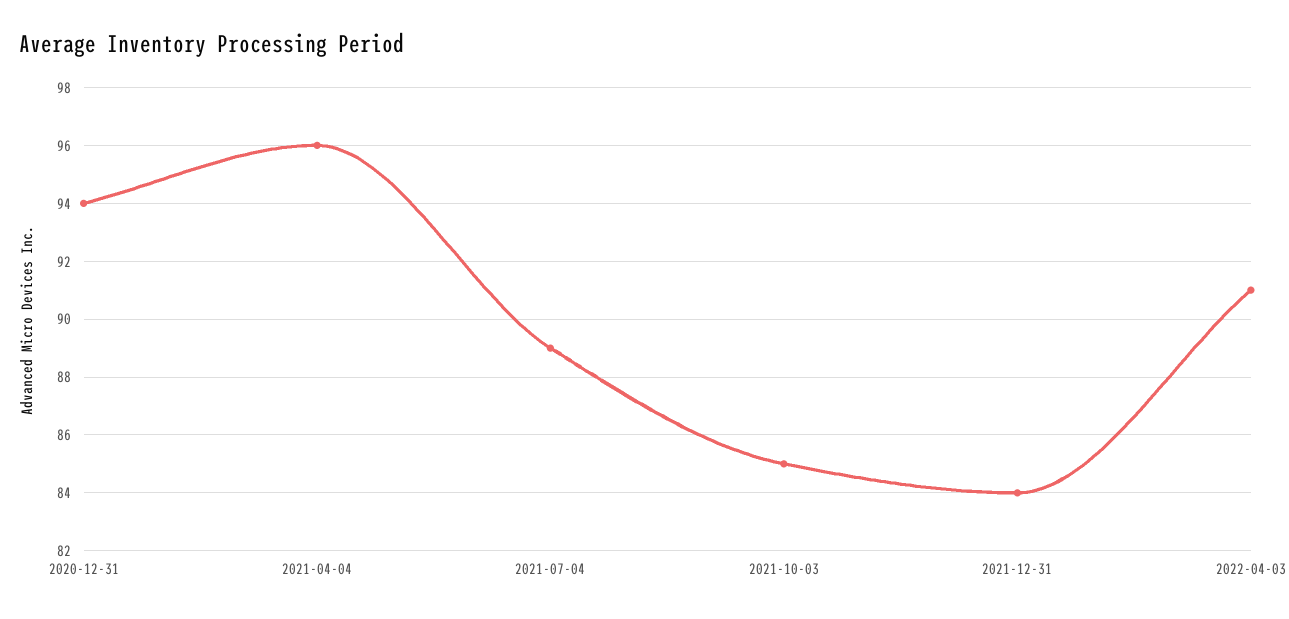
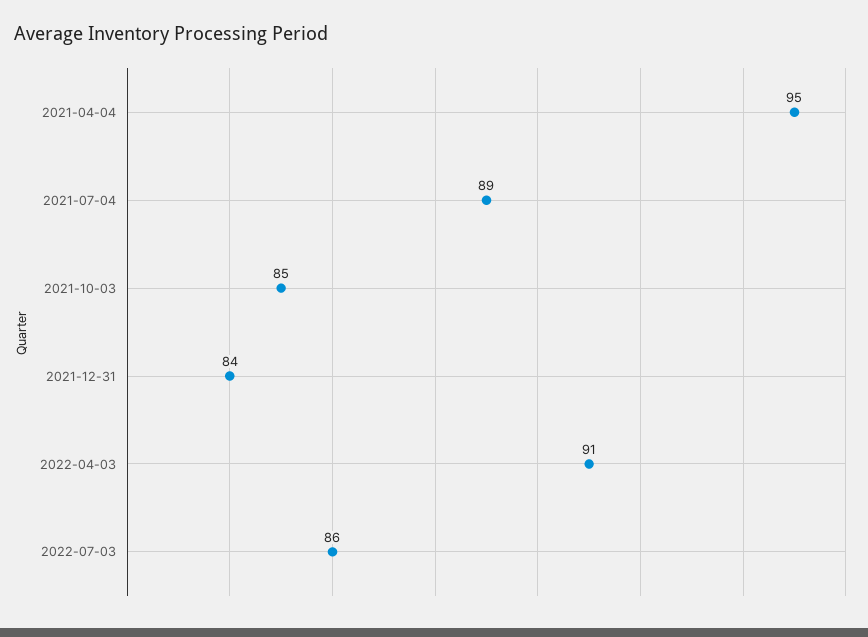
2020-12-31: 94 -> none
2021-04-04: 96 -> 95
2022-07-03: none -> 86

